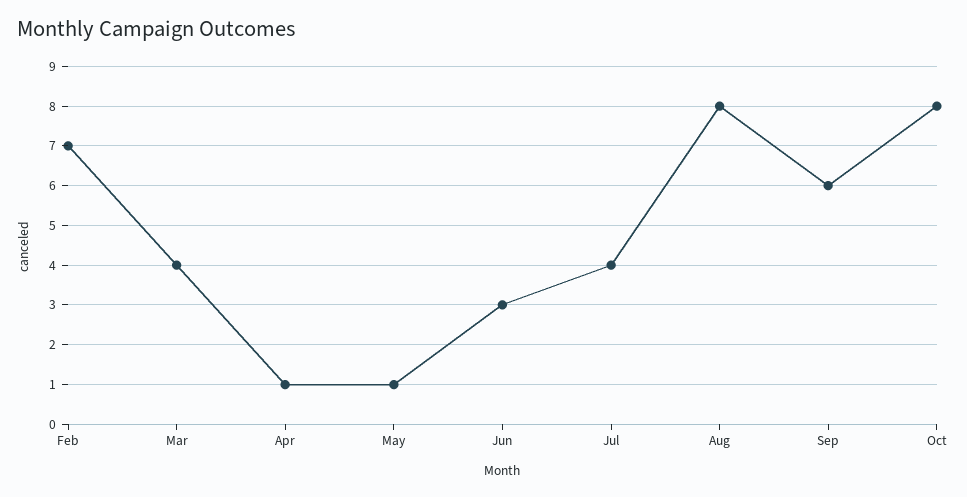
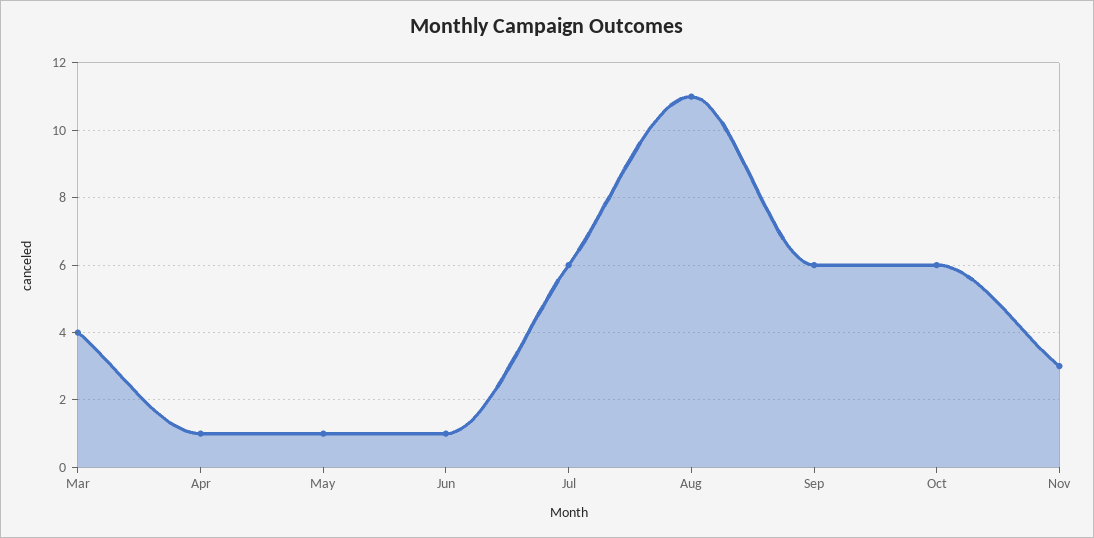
Feb: 7 -> none
Jun: 3 -> 1
Jul: 4 -> 6
Aug: 8 -> 11
Oct: 8 -> 6
Nov: none -> 3

